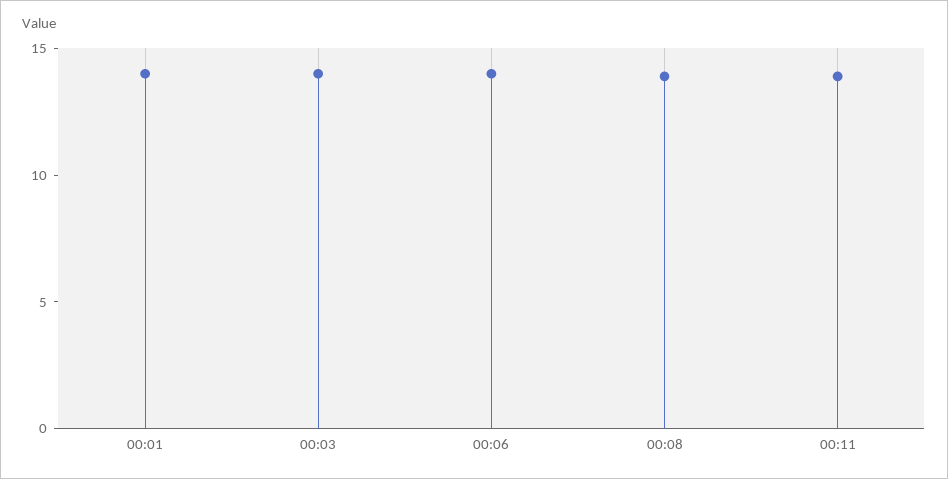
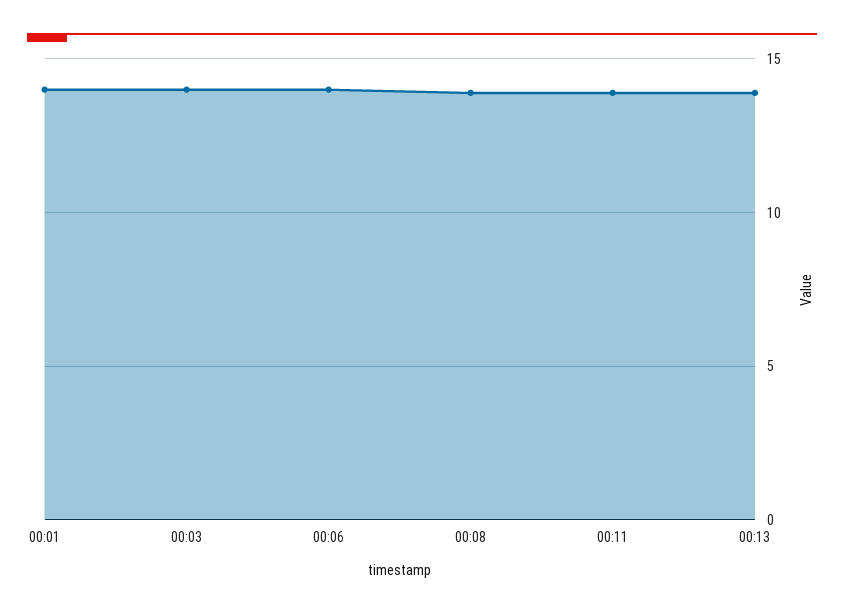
00:13: none -> 14

